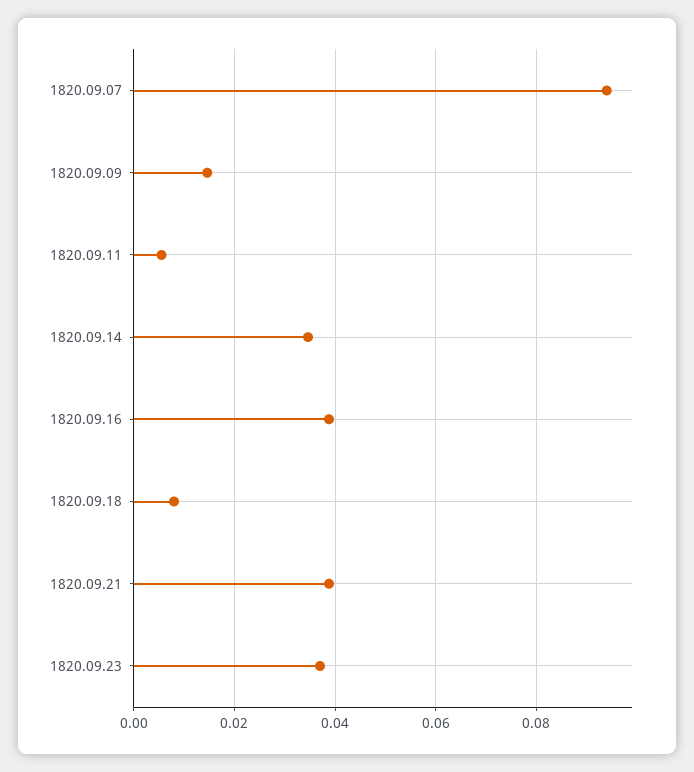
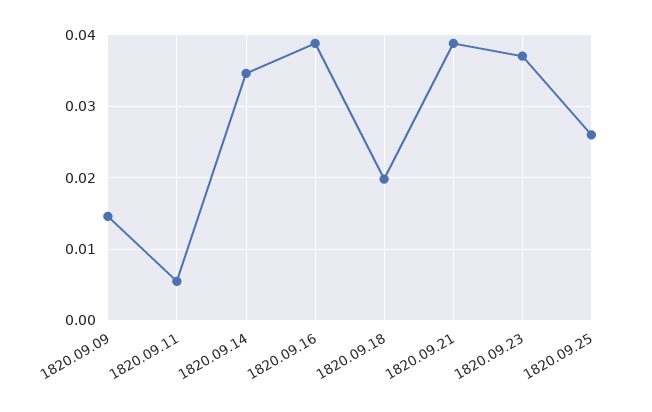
1820.09.07: 0.094 -> none
1820.09.18: 0.008 -> 0.02
1820.09.25: none -> 0.026

